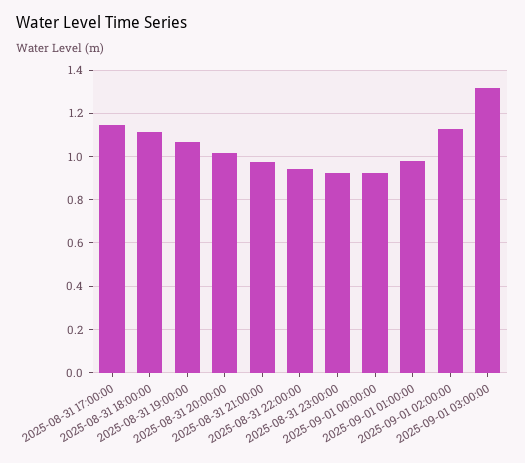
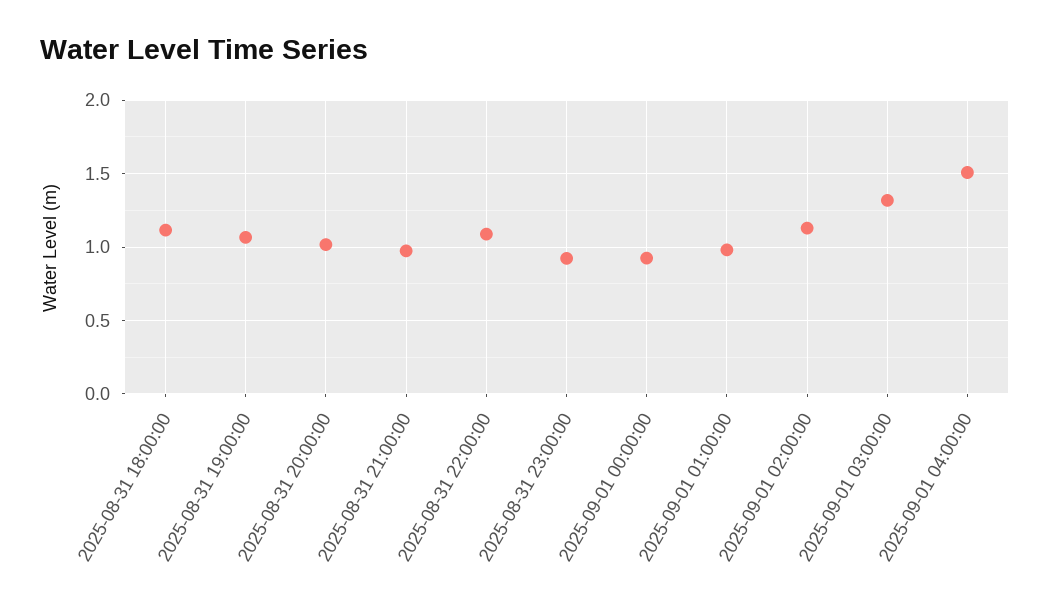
2025-08-31 17:00:00: 1.15 -> none
2025-08-31 22:00:00: 0.95 -> 1.1
2025-09-01 04:00:00: none -> 1.5

